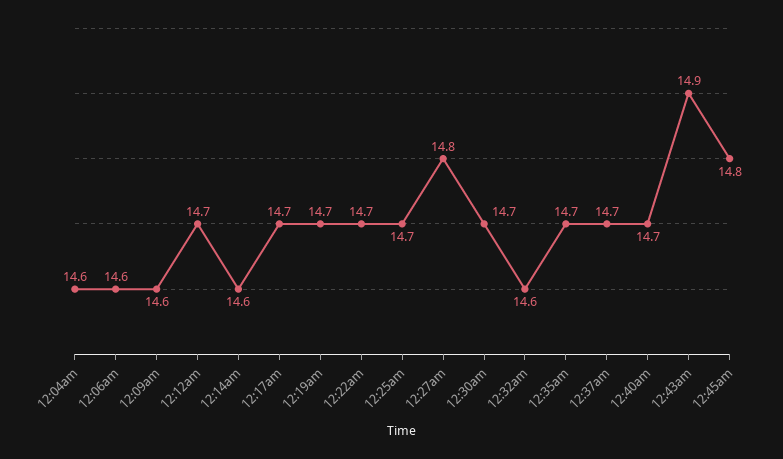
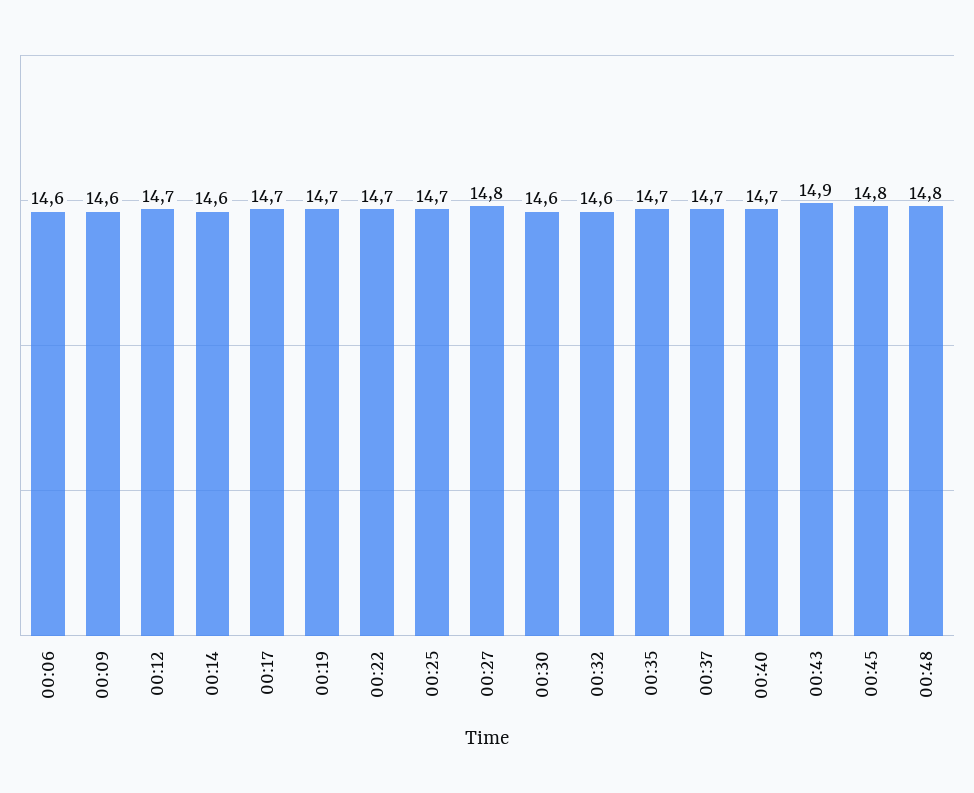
12:04am: 14.6 -> none
12:30am: 14.7 -> 14.6
00:48: none -> 14.8

